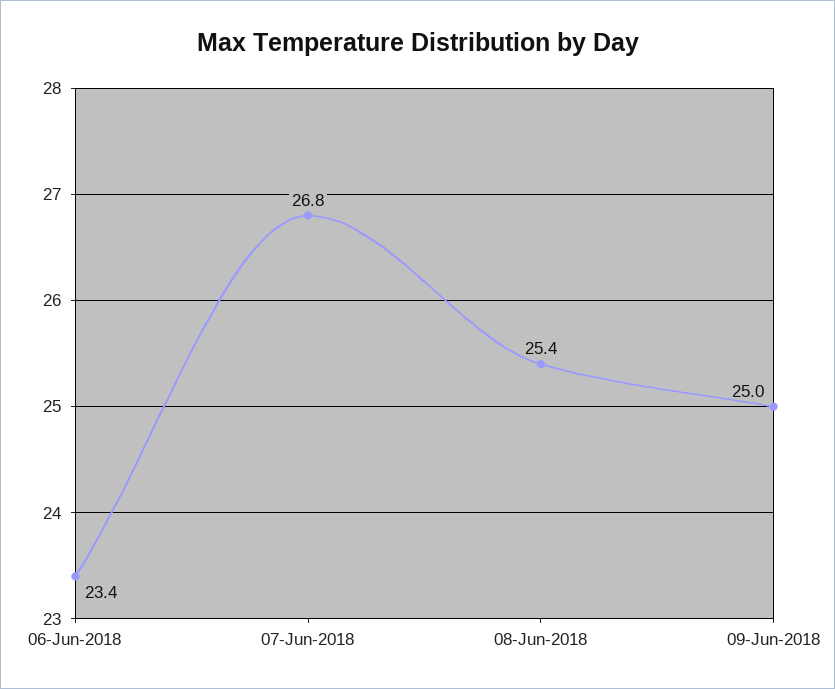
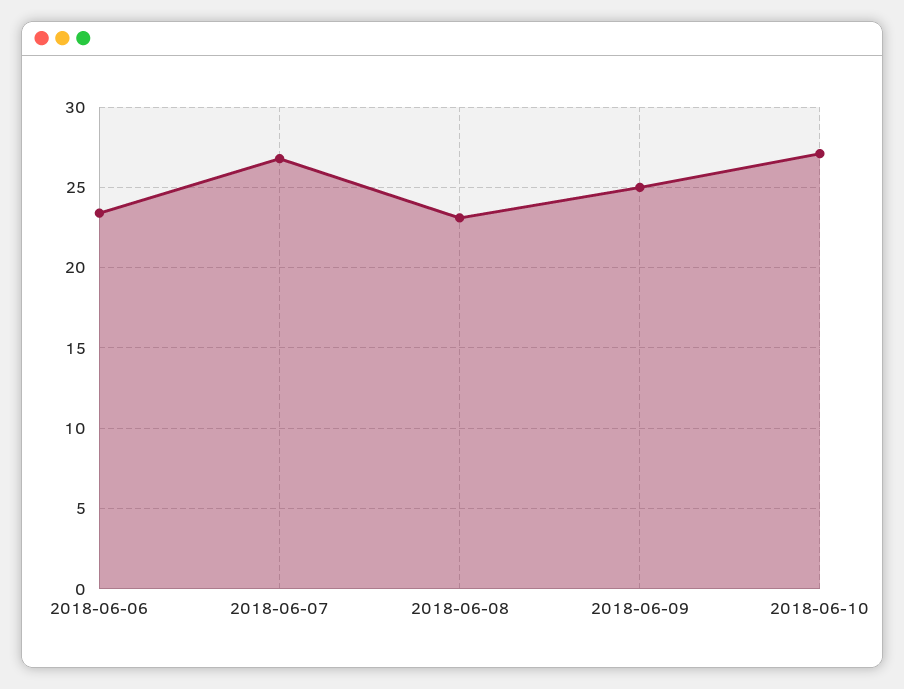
08-Jun-2018: 25.4 -> 23
2018-06-10: none -> 27

